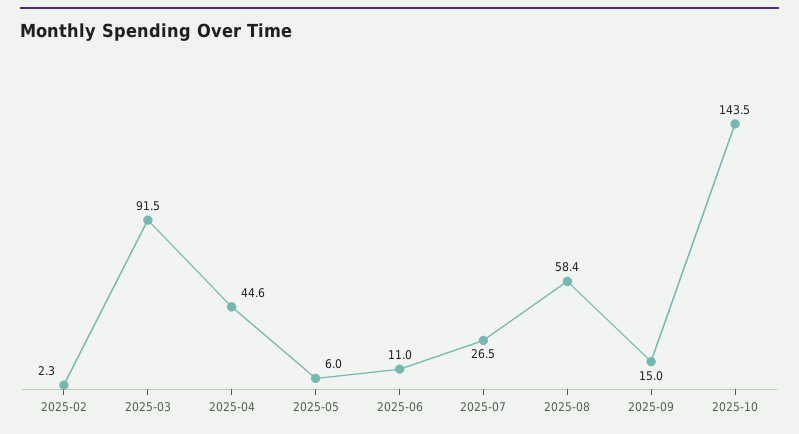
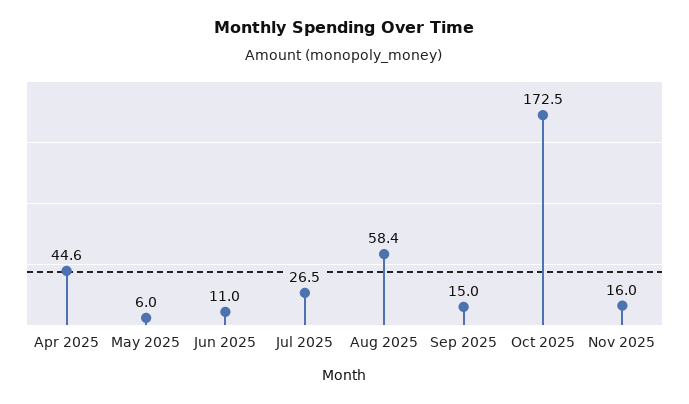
2025-02: 2.3 -> none
2025-03: 91.5 -> none
2025-10: 143.5 -> 172.5
Nov 2025: none -> 16

